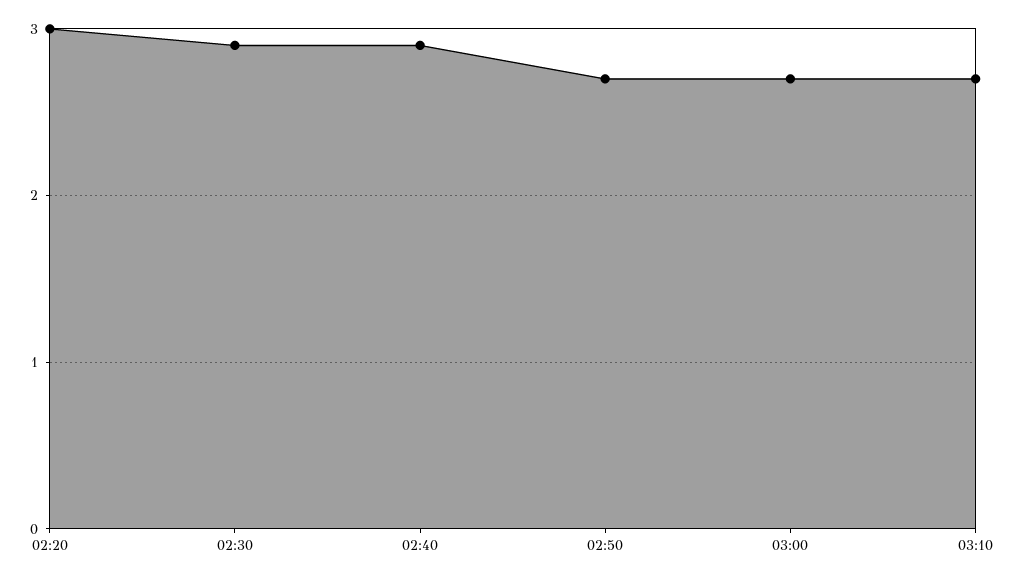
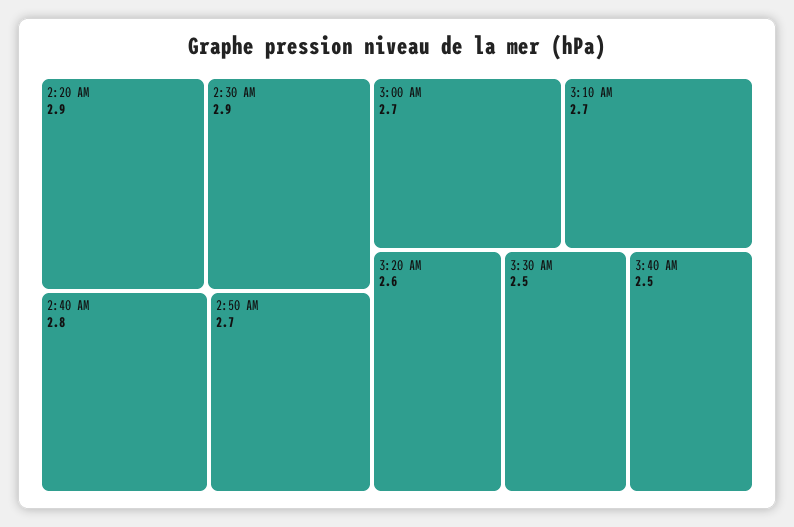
02:20: 3 -> 2.9
02:40: 2.9 -> 2.8
3:20 AM: none -> 2.6
3:30 AM: none -> 2.5
3:40 AM: none -> 2.5

